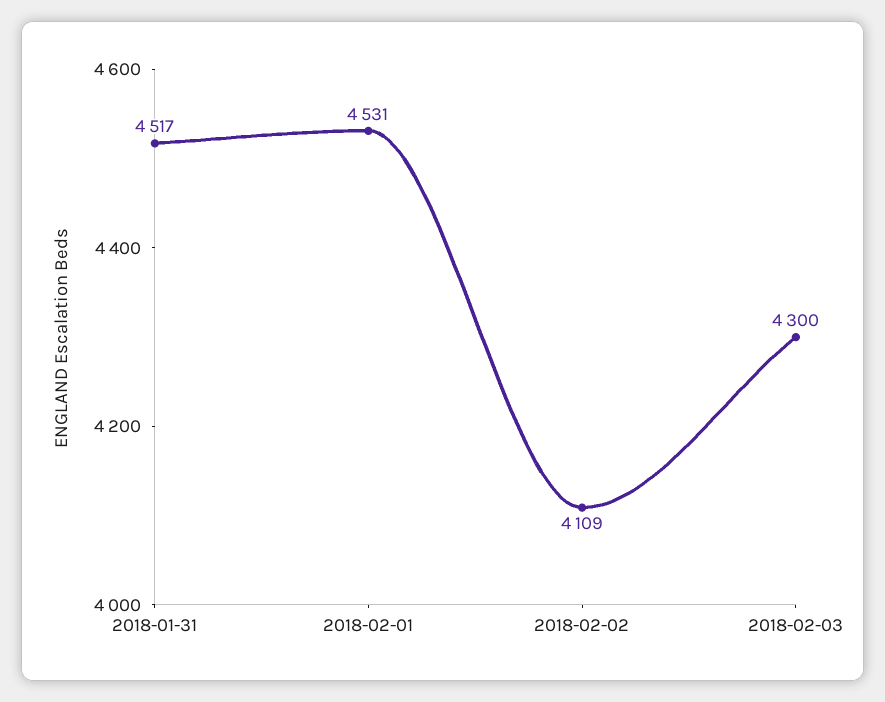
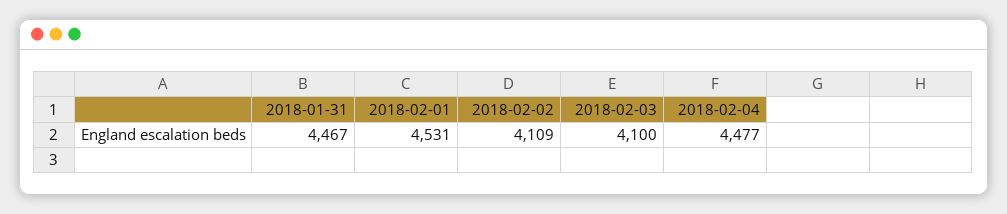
2018-01-31: 4517 -> 4467
2018-02-03: 4300 -> 4100
2018-02-04: none -> 4477

